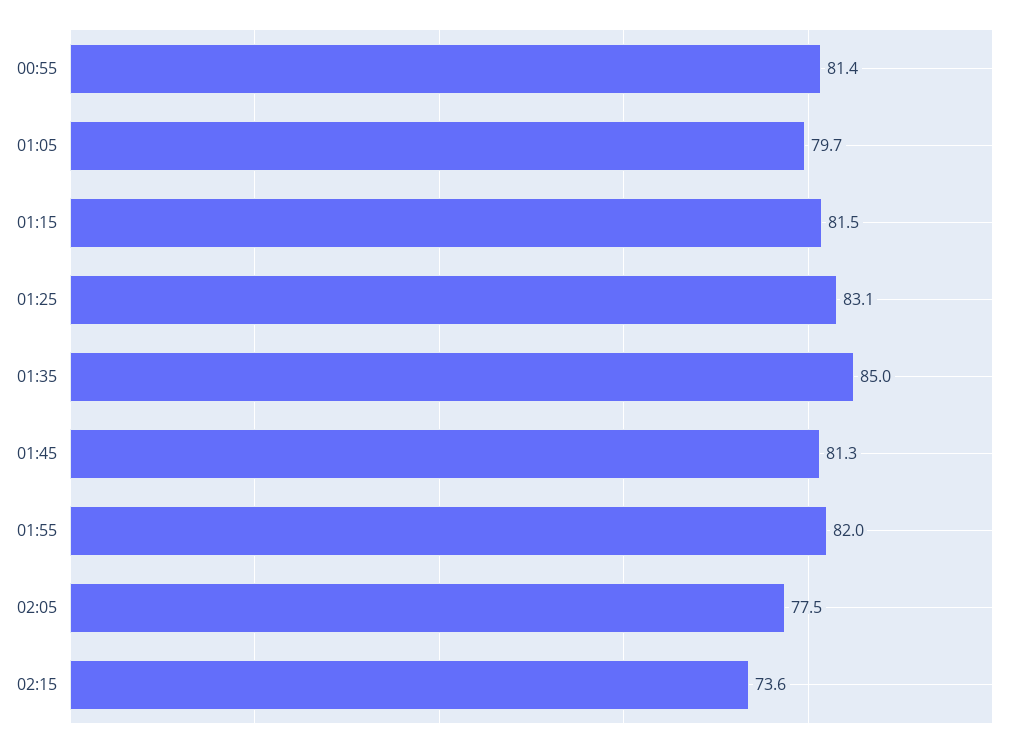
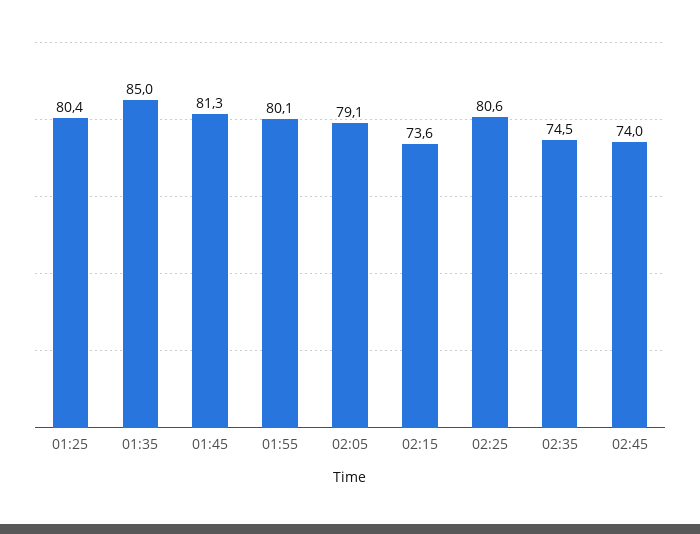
00:55: 81.4 -> none
01:05: 79.7 -> none
01:15: 81.5 -> none
01:25: 83.1 -> 80.4
01:55: 82 -> 80.1
02:05: 77.5 -> 79.1
02:25: none -> 80.6
02:35: none -> 74.5
02:45: none -> 74

